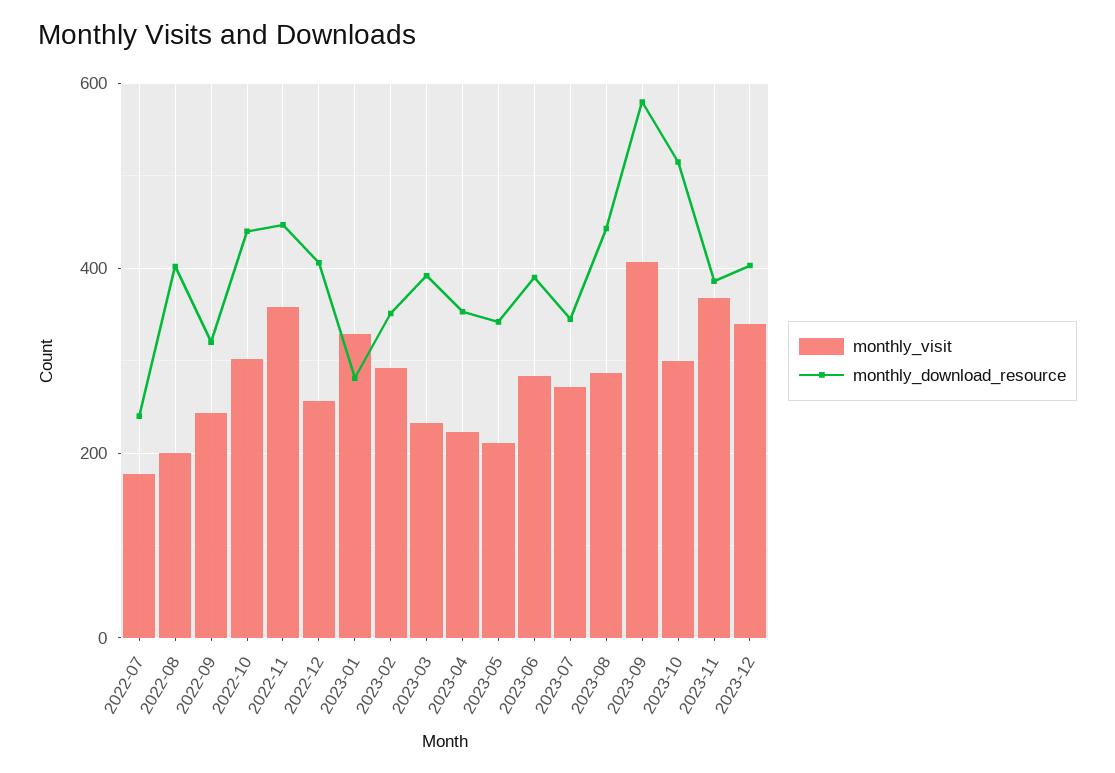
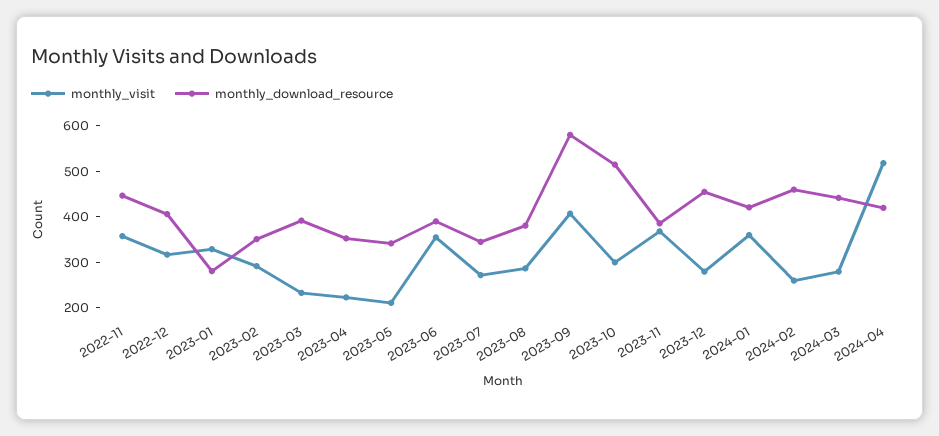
monthly_visit, 2022-07: 180 -> none
monthly_download_resource, 2022-07: 240 -> none
monthly_visit, 2022-08: 200 -> none
monthly_download_resource, 2022-08: 400 -> none
monthly_visit, 2022-09: 240 -> none
monthly_download_resource, 2022-09: 320 -> none
monthly_visit, 2022-10: 300 -> none
monthly_download_resource, 2022-10: 440 -> none
monthly_visit, 2022-12: 260 -> 320
monthly_visit, 2023-06: 280 -> 360
monthly_download_resource, 2023-08: 440 -> 380
monthly_visit, 2023-12: 340 -> 280
monthly_download_resource, 2023-12: 400 -> 460
monthly_visit, 2024-01: none -> 360
monthly_download_resource, 2024-01: none -> 420
monthly_visit, 2024-02: none -> 260
monthly_download_resource, 2024-02: none -> 460
monthly_visit, 2024-03: none -> 280
monthly_download_resource, 2024-03: none -> 440
monthly_visit, 2024-04: none -> 520
monthly_download_resource, 2024-04: none -> 420

